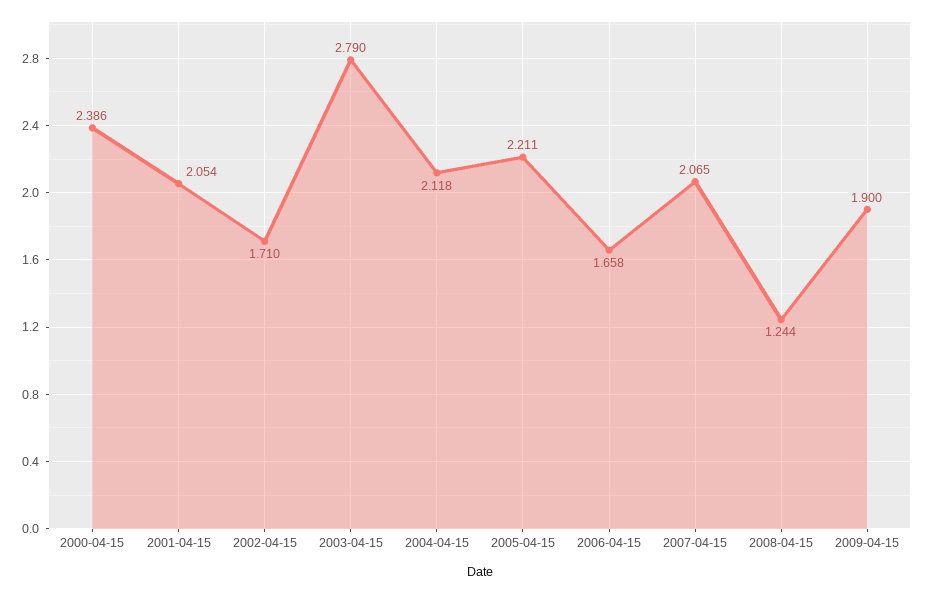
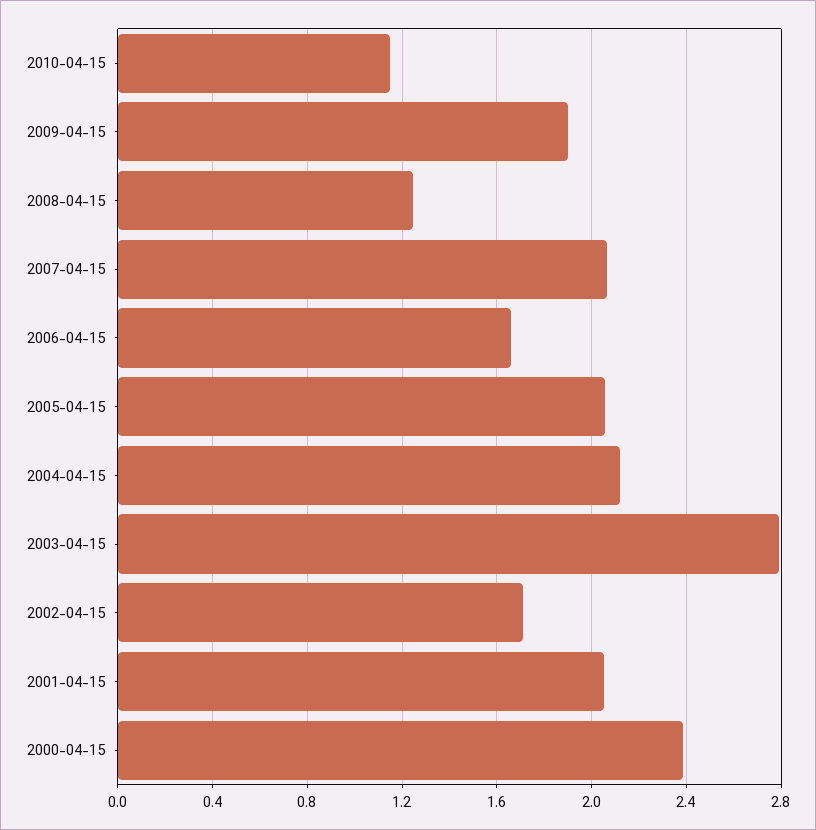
2005-04-15: 2.211 -> 2.05
2010-04-15: none -> 1.15

